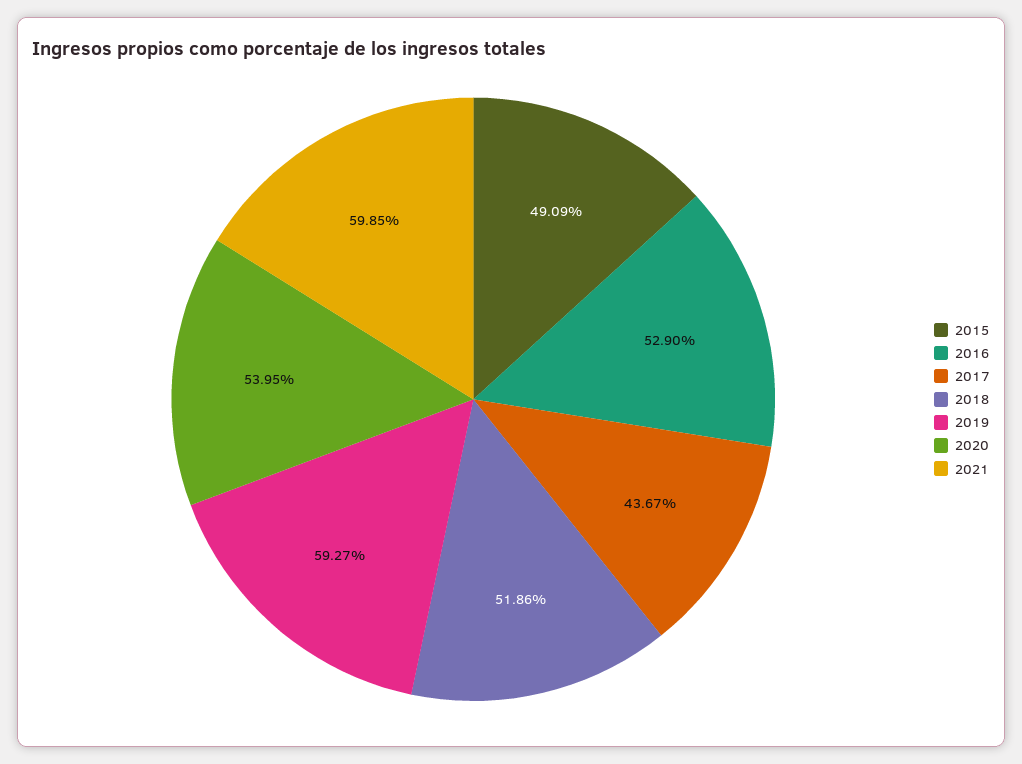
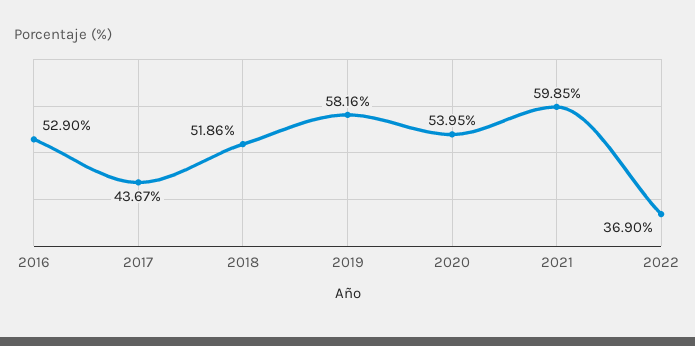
2015: 49.09 -> none
2019: 59.27 -> 58.16
2022: none -> 36.9

